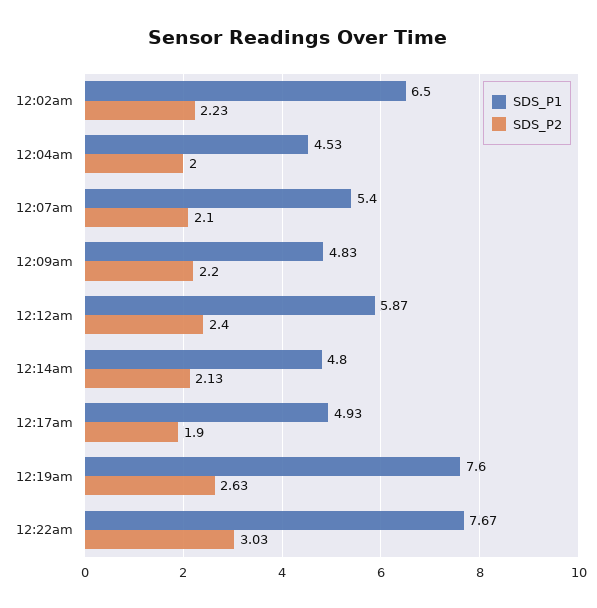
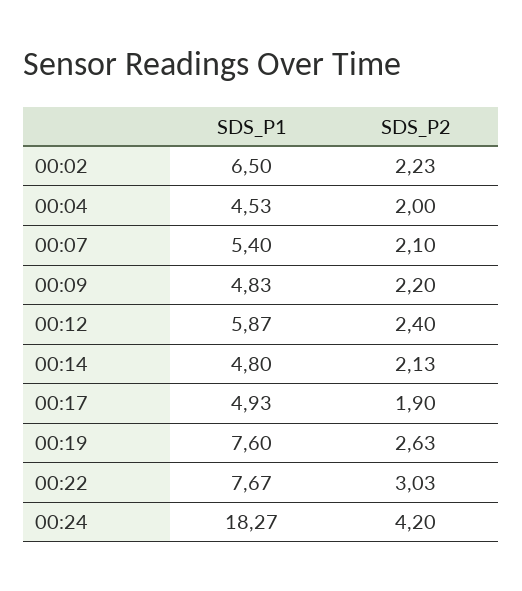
SDS_P1, 00:24: none -> 18.27
SDS_P2, 00:24: none -> 4.2

